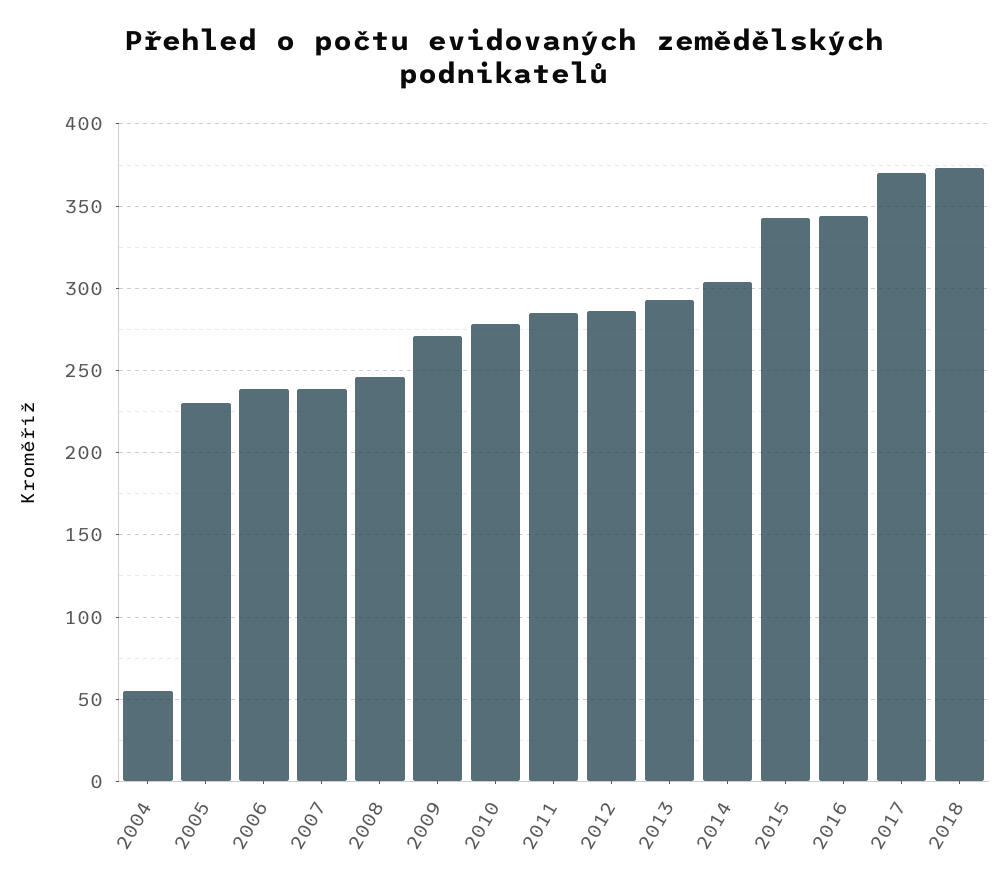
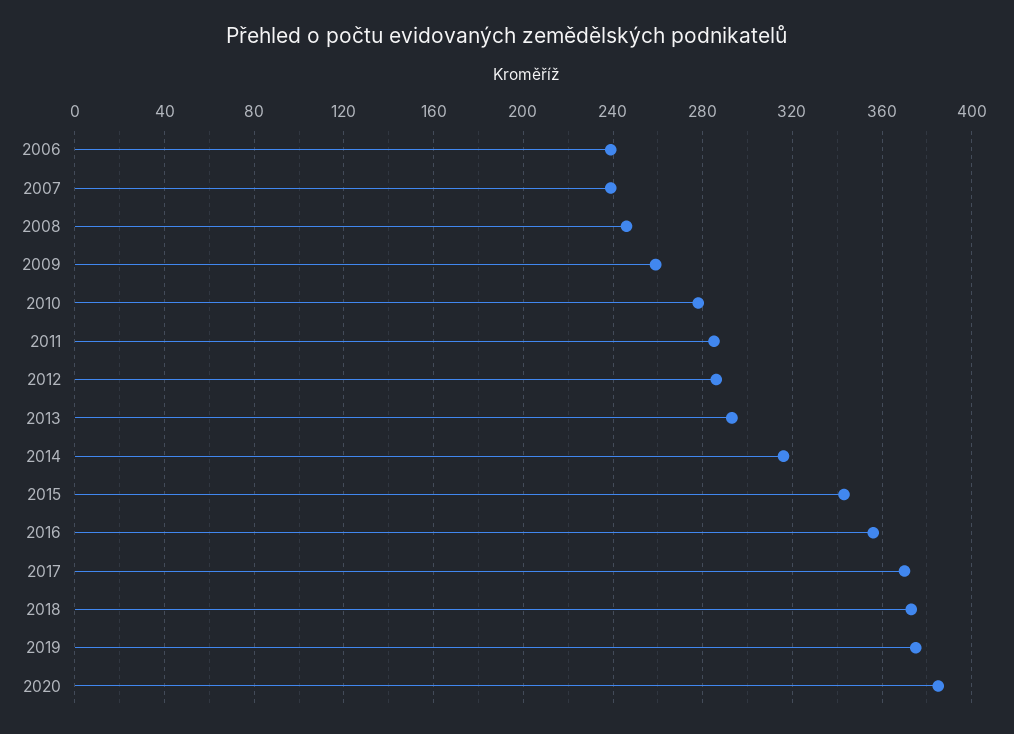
2004: 55 -> none
2005: 230 -> none
2009: 270 -> 260
2014: 305 -> 315
2016: 345 -> 355
2019: none -> 375
2020: none -> 385

